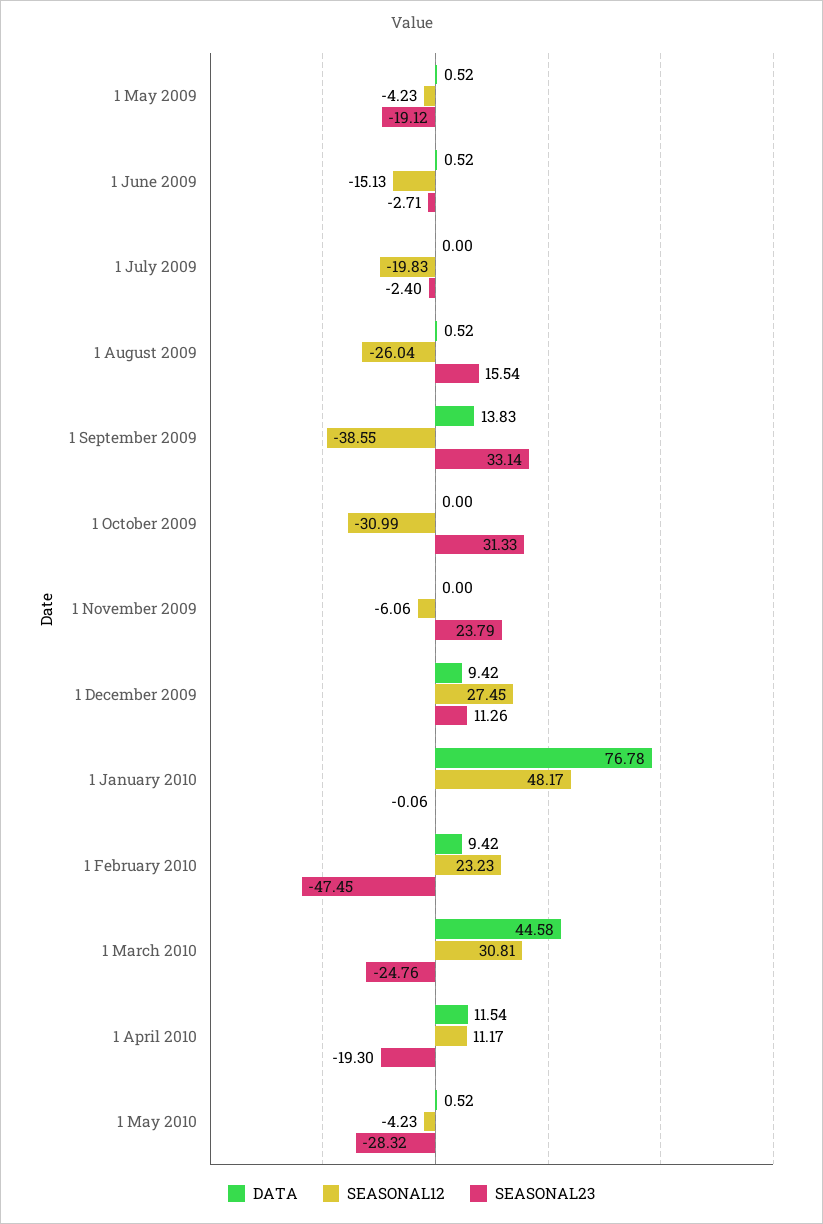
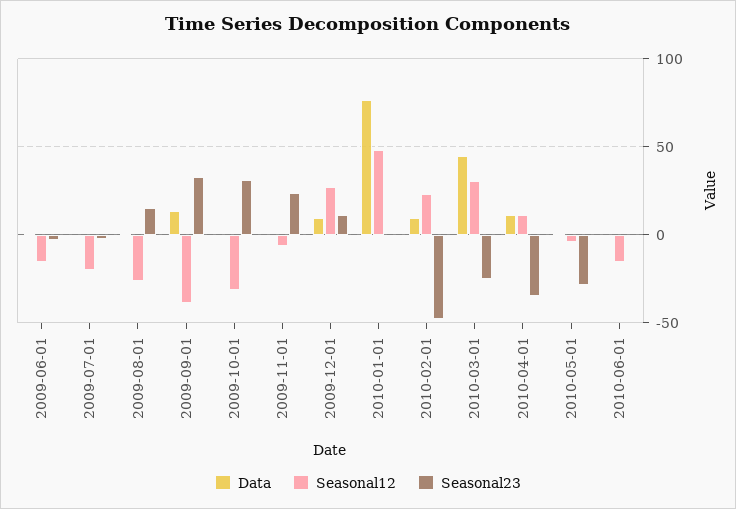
DATA, 1 May 2009: 0.52 -> none
SEASONAL12, 1 May 2009: -4.23 -> none
SEASONAL23, 1 May 2009: -19.12 -> none
SEASONAL23, 1 April 2010: -19.3 -> -35
DATA, 2010-06-01: none -> 0
SEASONAL12, 2010-06-01: none -> -15
SEASONAL23, 2010-06-01: none -> 0

